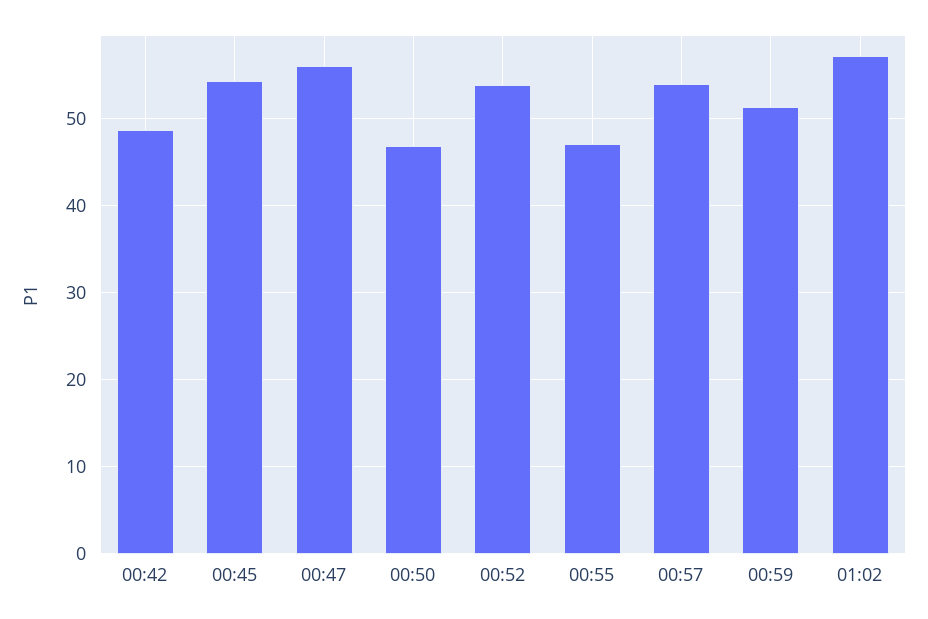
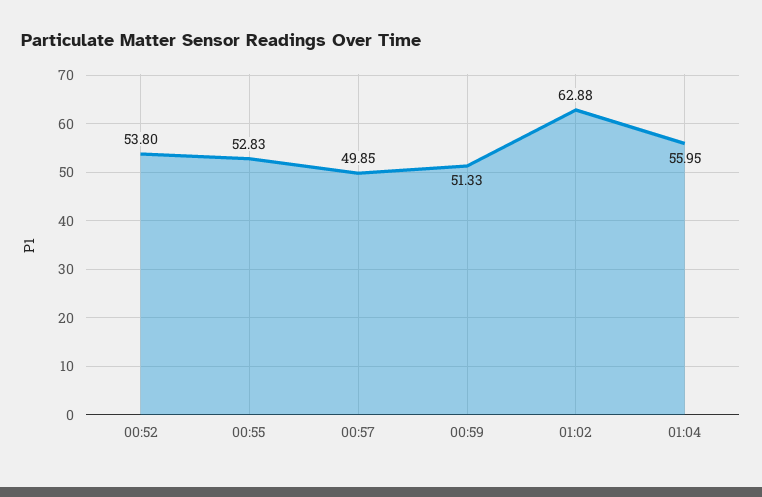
00:42: 49 -> none
00:45: 54 -> none
00:47: 56 -> none
00:50: 47 -> none
00:55: 47 -> 52.83
00:57: 54 -> 49.85
01:02: 57 -> 62.88
01:04: none -> 55.95

